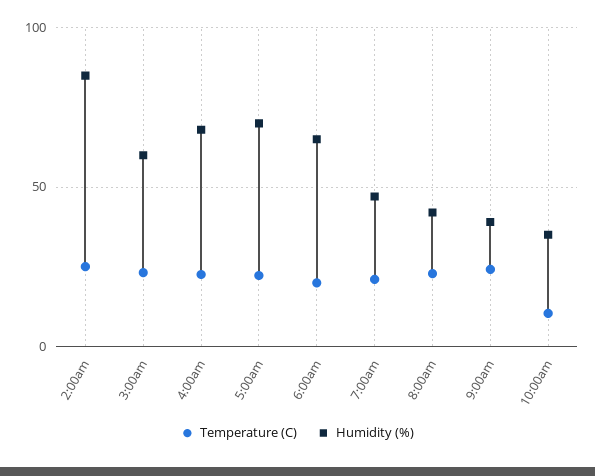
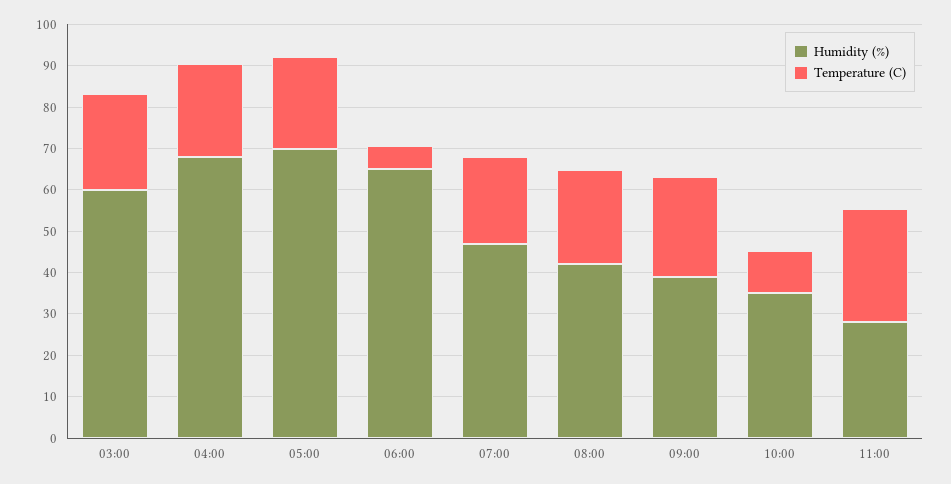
Temperature (C), 2:00am: 25 -> none
Humidity (%), 2:00am: 85 -> none
Temperature (C), 6:00am: 20 -> 6
Humidity (%), 11:00: none -> 28
Temperature (C), 11:00: none -> 28

